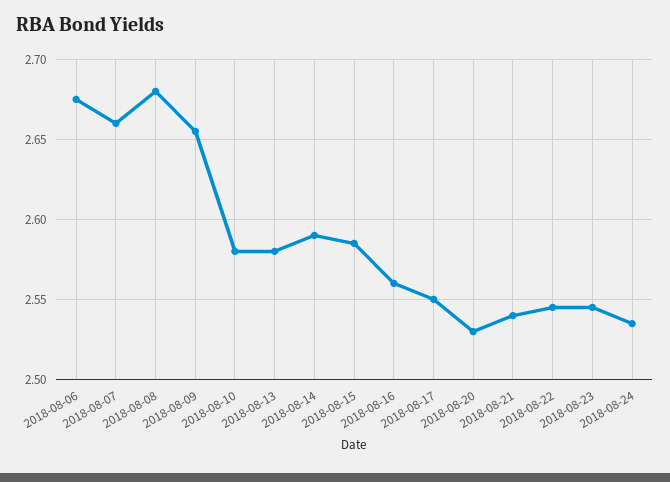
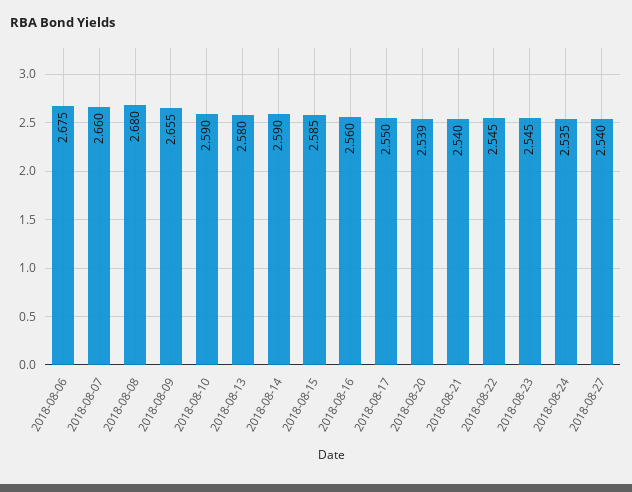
2018-08-10: 2.58 -> 2.59
2018-08-20: 2.53 -> 2.539
2018-08-27: none -> 2.54

